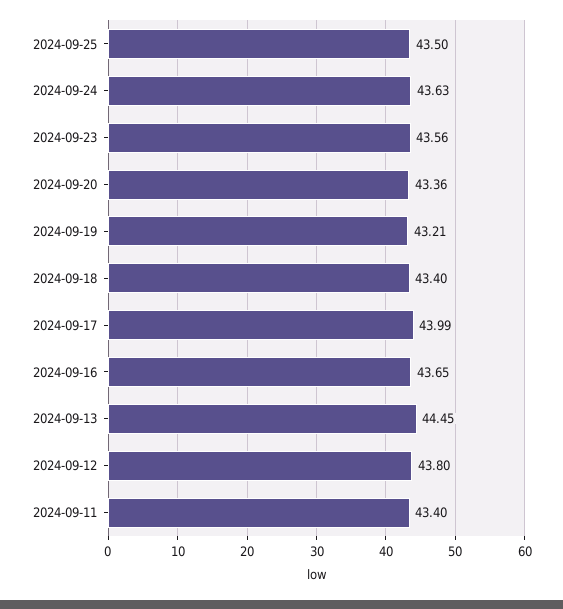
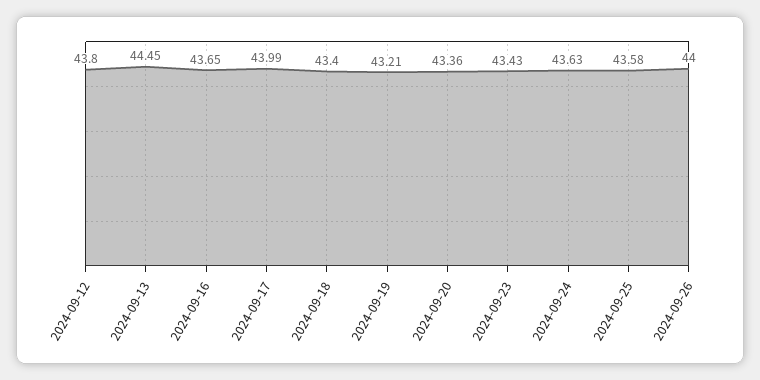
2024-09-25: 43.5 -> 43.58
2024-09-23: 43.56 -> 43.43
2024-09-11: 43.4 -> none
2024-09-26: none -> 44

